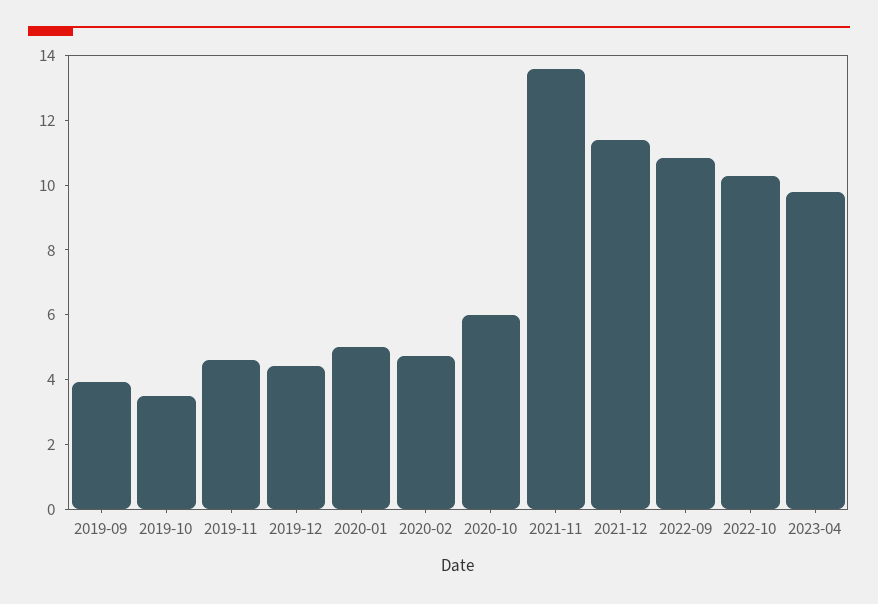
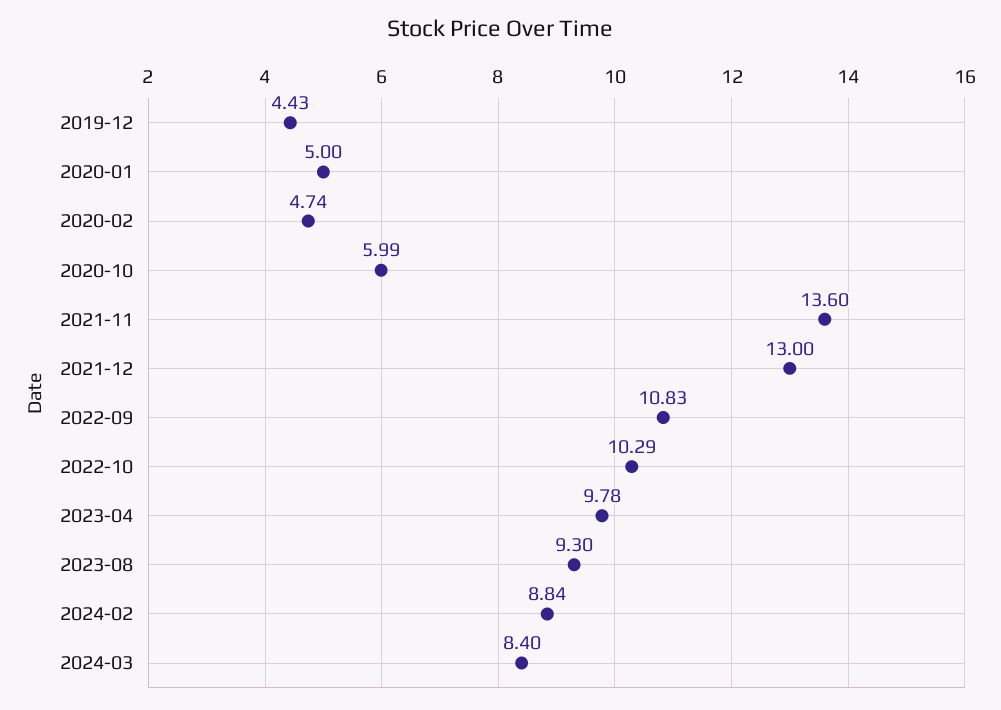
2019-09: 4 -> none
2019-10: 3.5 -> none
2019-11: 4.5 -> none
2021-12: 11.5 -> 13
2023-08: none -> 9.3
2024-02: none -> 8.84
2024-03: none -> 8.4

